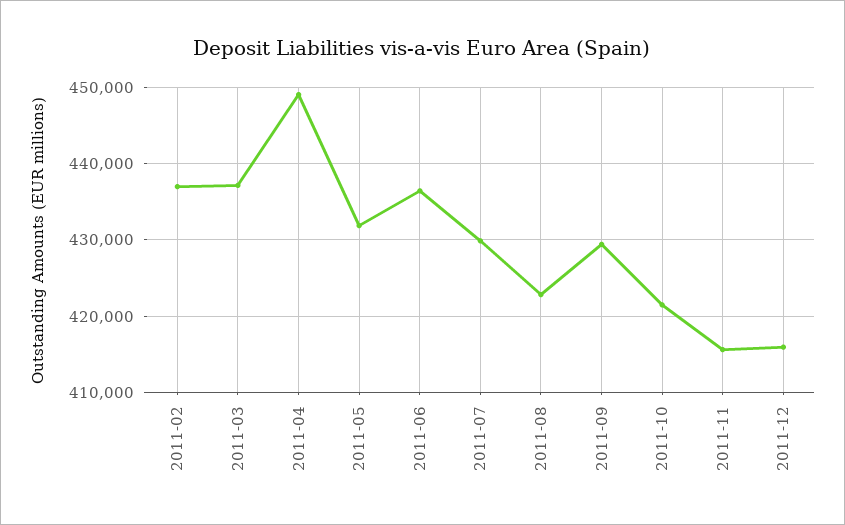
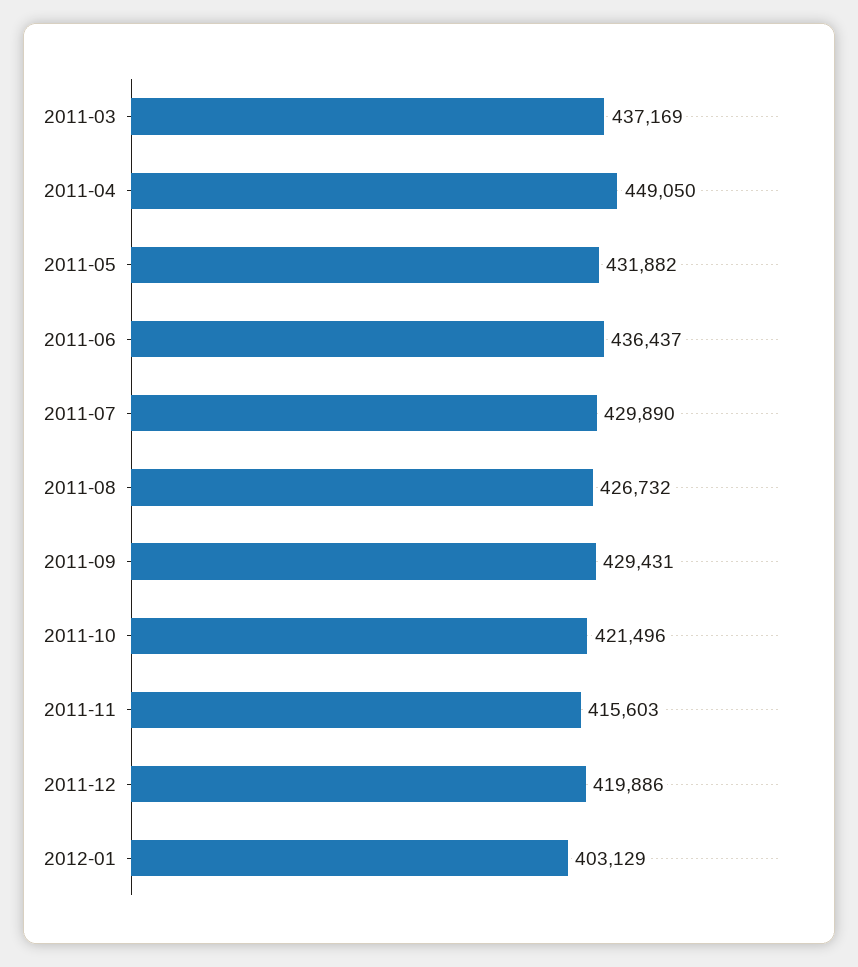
2011-02: 437000 -> none
2011-08: 423000 -> 426732
2011-12: 416000 -> 419886
2012-01: none -> 403129

